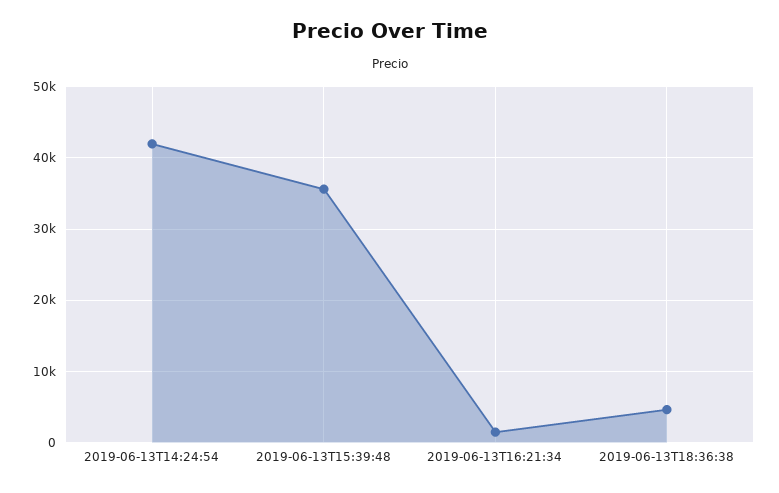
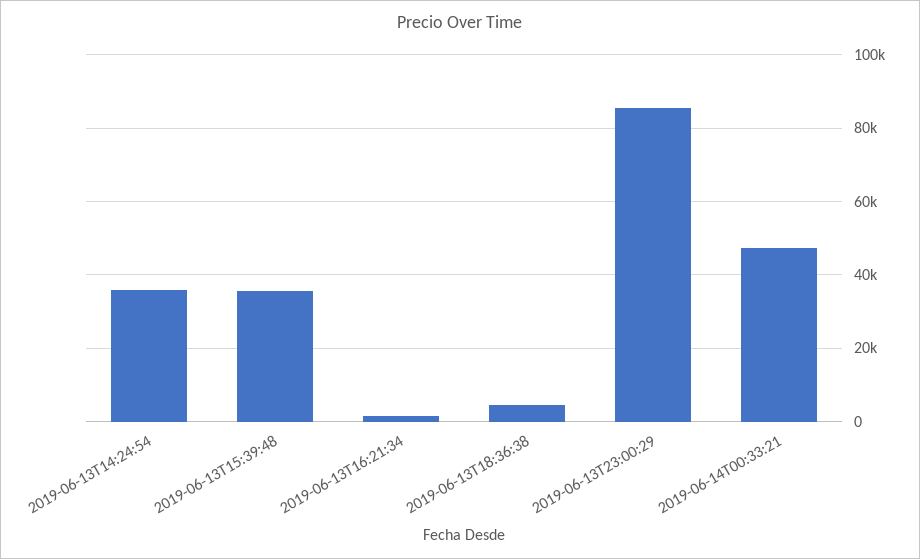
2019-06-13T14:24:54: 42000 -> 36000
2019-06-13T23:00:29: none -> 86000
2019-06-14T00:33:21: none -> 48000

